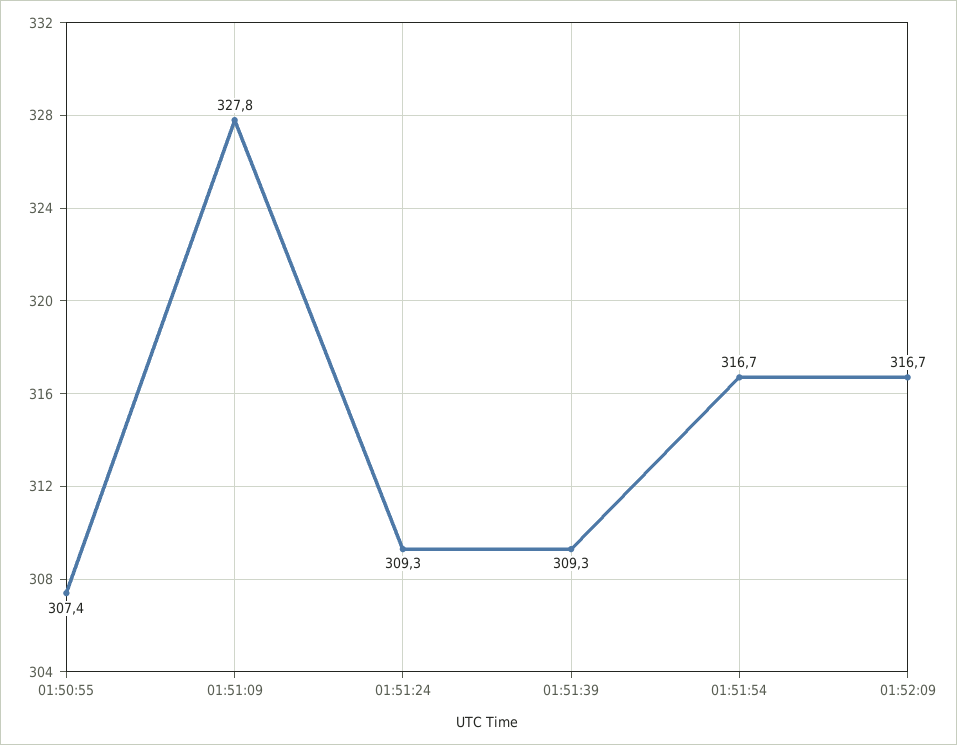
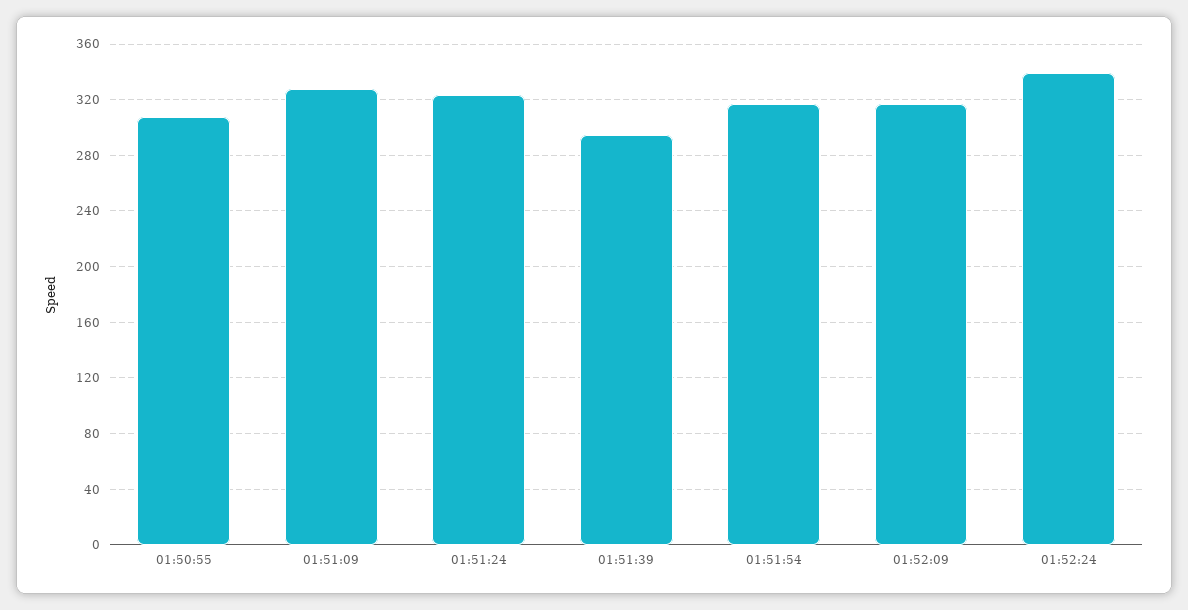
01:51:24: 309.3 -> 325
01:51:39: 309.3 -> 295
01:52:24: none -> 340

